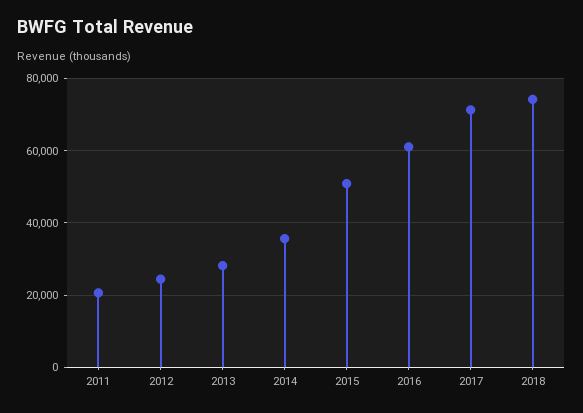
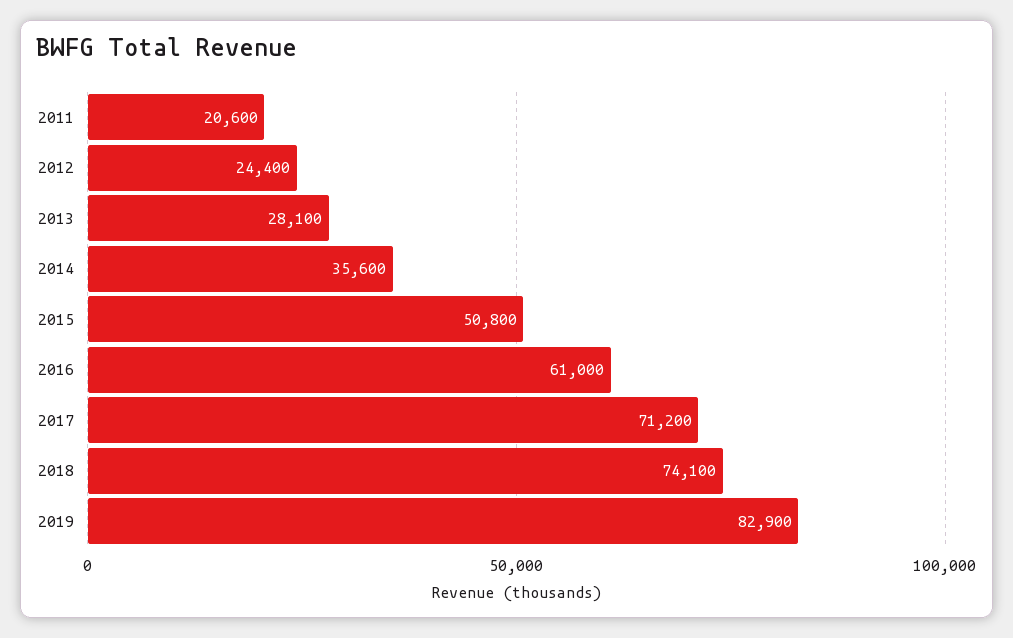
2019: none -> 82900

